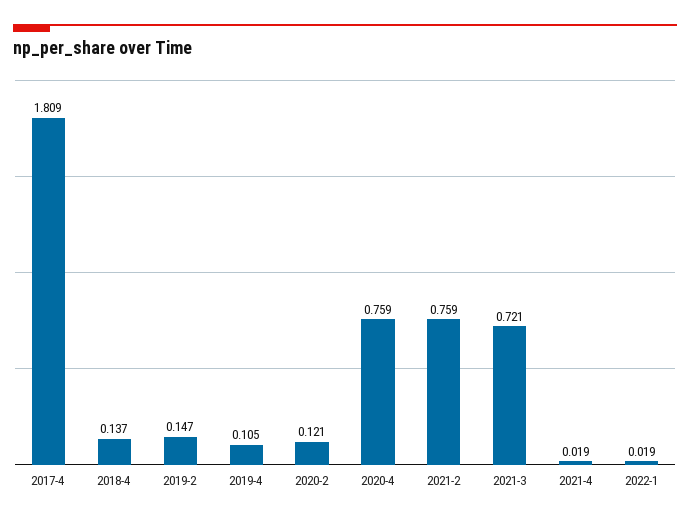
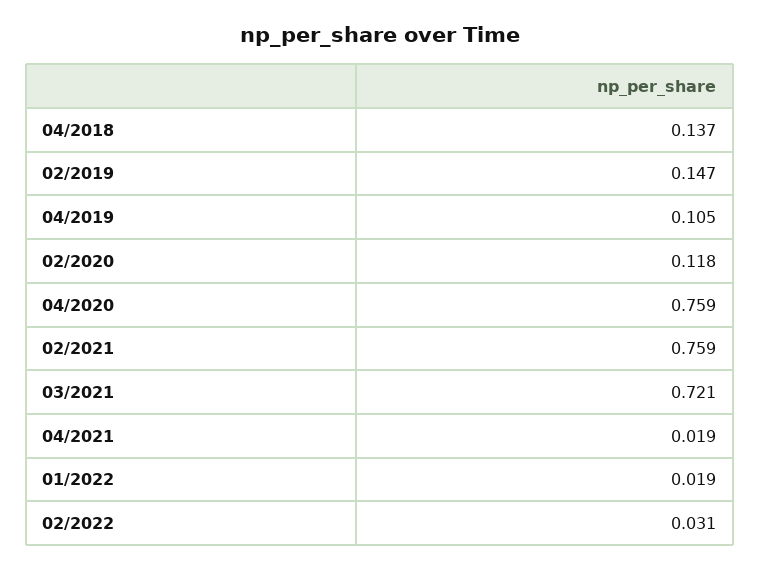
2017-4: 1.809 -> none
2020-2: 0.121 -> 0.118
02/2022: none -> 0.031

